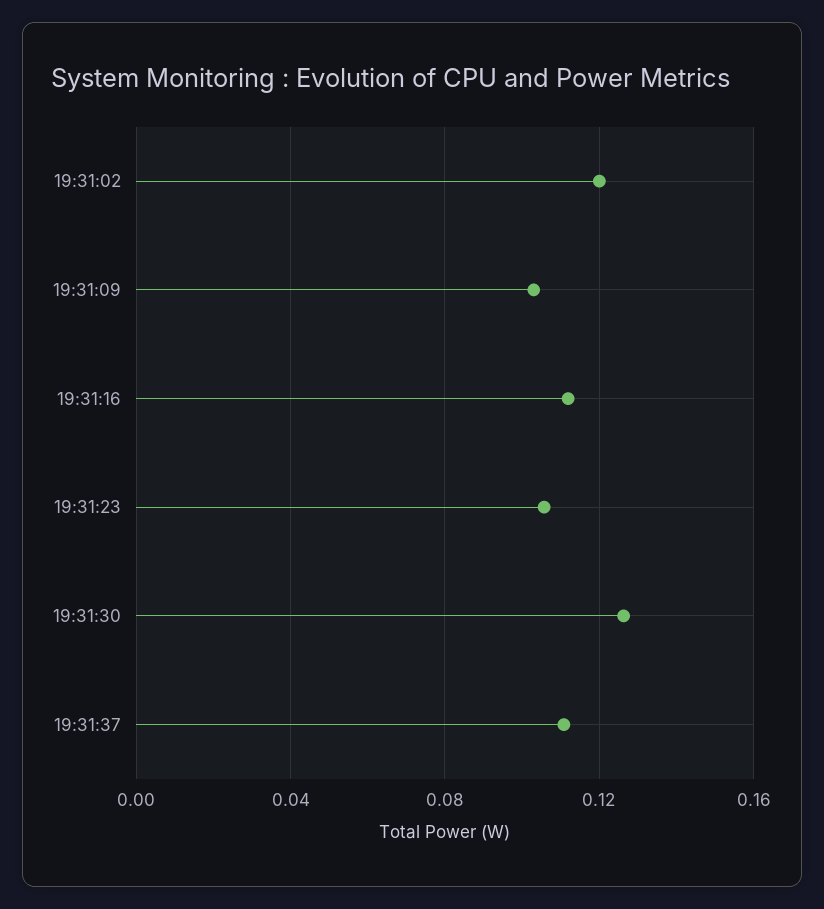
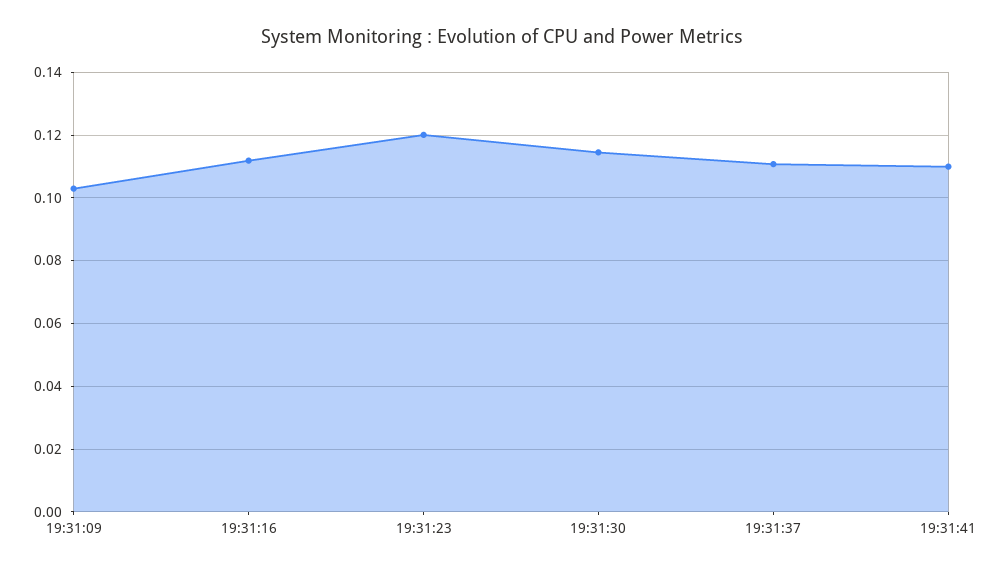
19:31:02: 0.12 -> none
19:31:23: 0.105 -> 0.12
19:31:30: 0.125 -> 0.114
19:31:41: none -> 0.11

